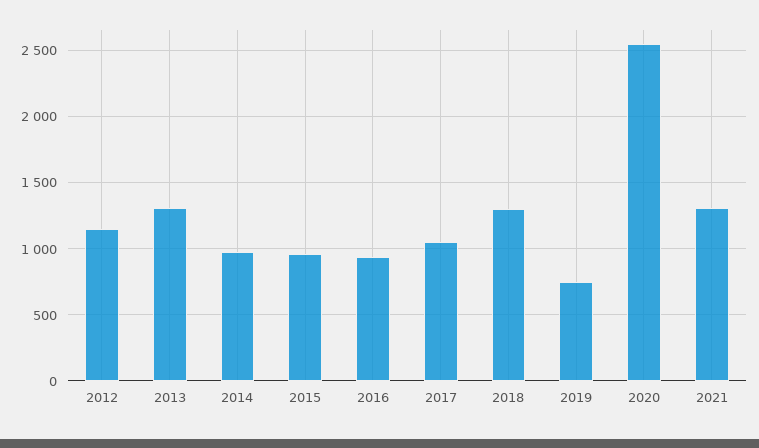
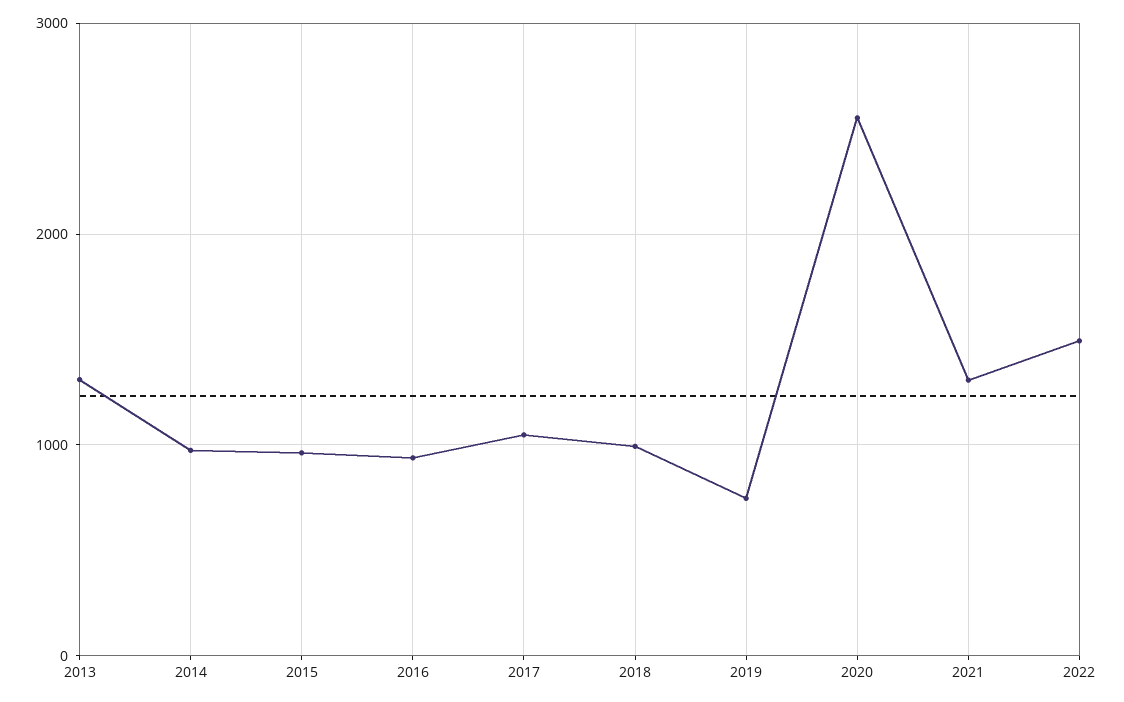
2012: 1150 -> none
2018: 1300 -> 1000
2022: none -> 1500

